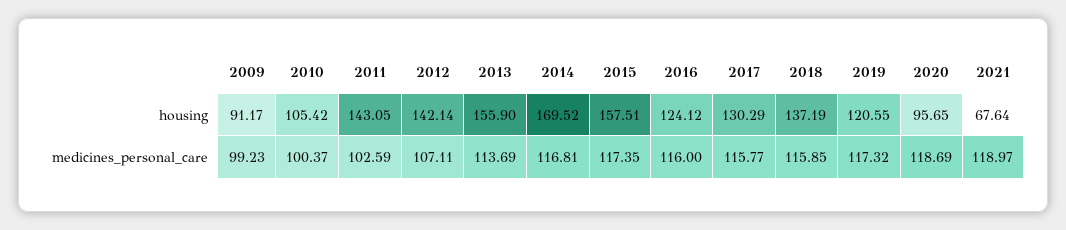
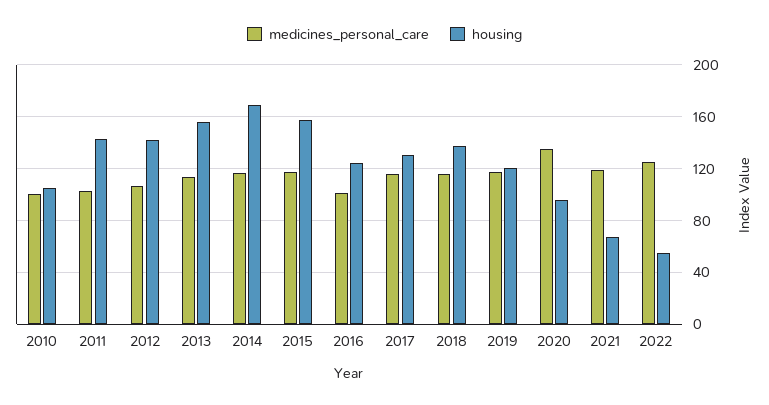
housing, 2009: 91.17 -> none
medicines_personal_care, 2009: 99.23 -> none
medicines_personal_care, 2016: 116 -> 100
medicines_personal_care, 2020: 118.69 -> 135
medicines_personal_care, 2022: none -> 125
housing, 2022: none -> 55

